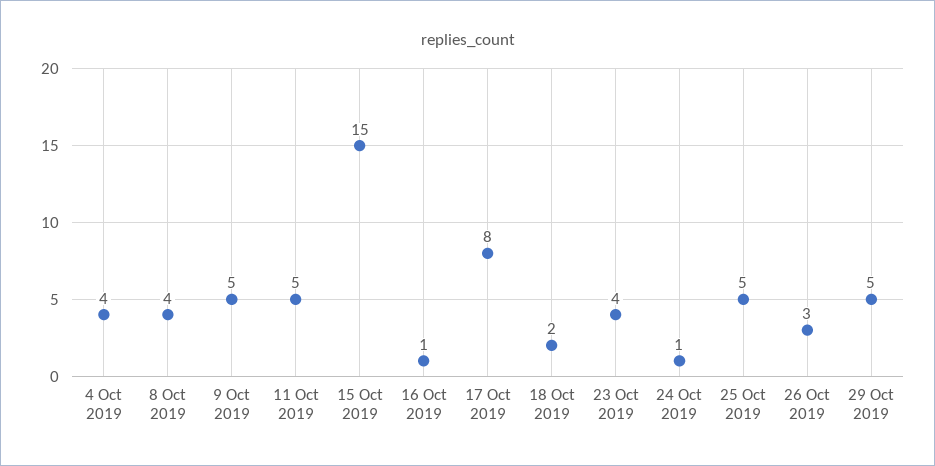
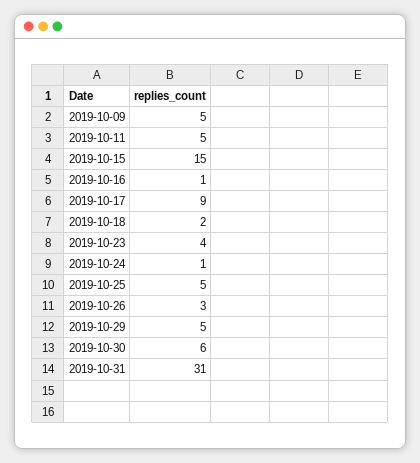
4 Oct 2019: 4 -> none
8 Oct 2019: 4 -> none
17 Oct 2019: 8 -> 9
2019-10-30: none -> 6
2019-10-31: none -> 31

